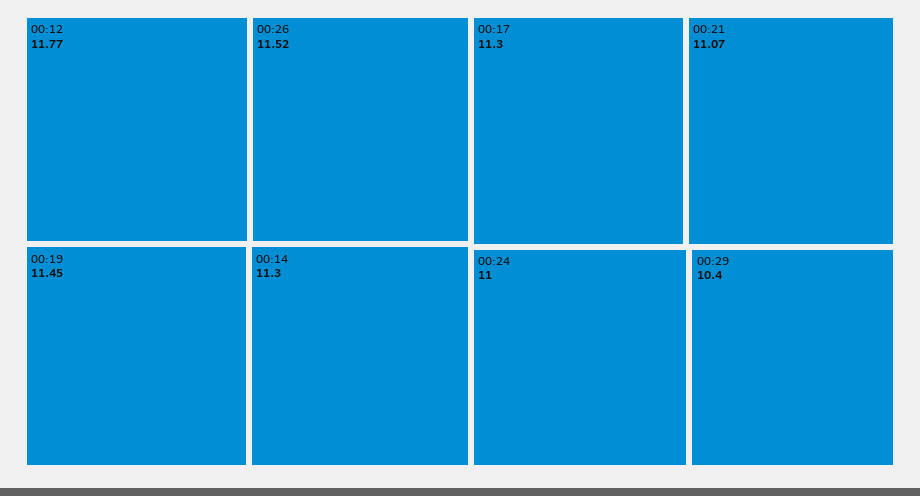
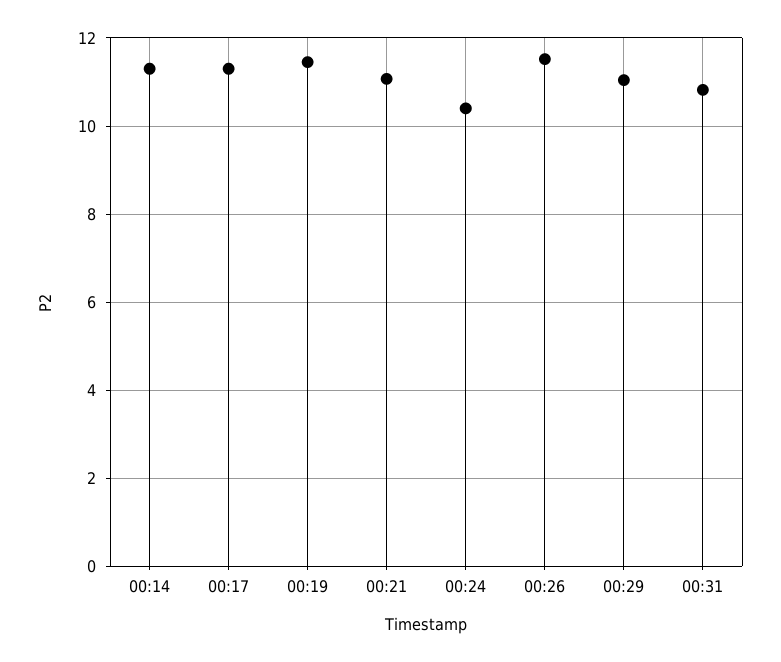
00:12: 11.77 -> none
00:24: 11 -> 10.4
00:29: 10.4 -> 11
00:31: none -> 10.8

